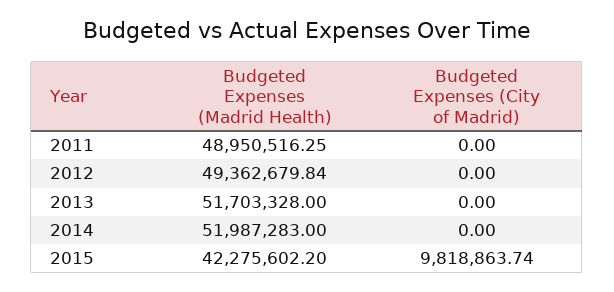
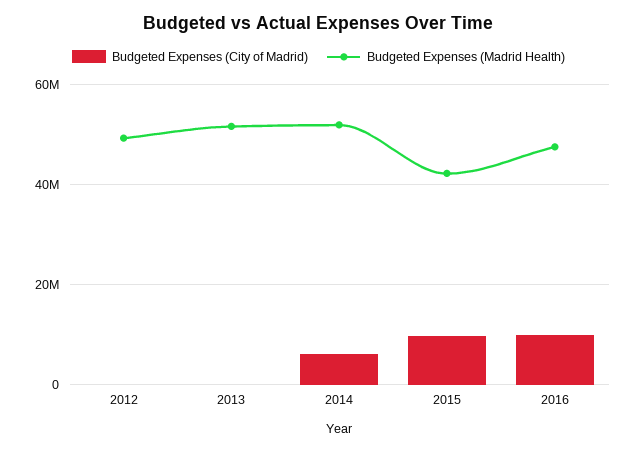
Budgeted Expenses (Madrid Health), 2011: 48950516.25 -> none
Budgeted Expenses (City of Madrid), 2011: 0 -> none
Budgeted Expenses (City of Madrid), 2014: 0 -> 6000000
Budgeted Expenses (City of Madrid), 2016: none -> 10000000
Budgeted Expenses (Madrid Health), 2016: none -> 48000000

